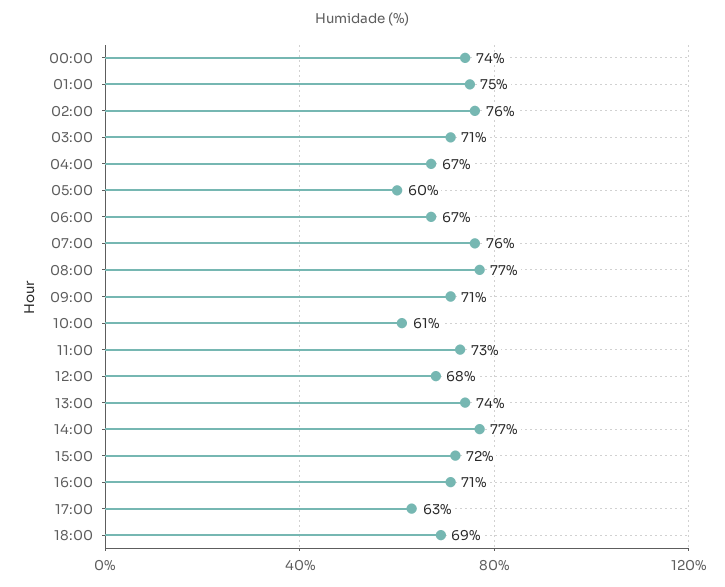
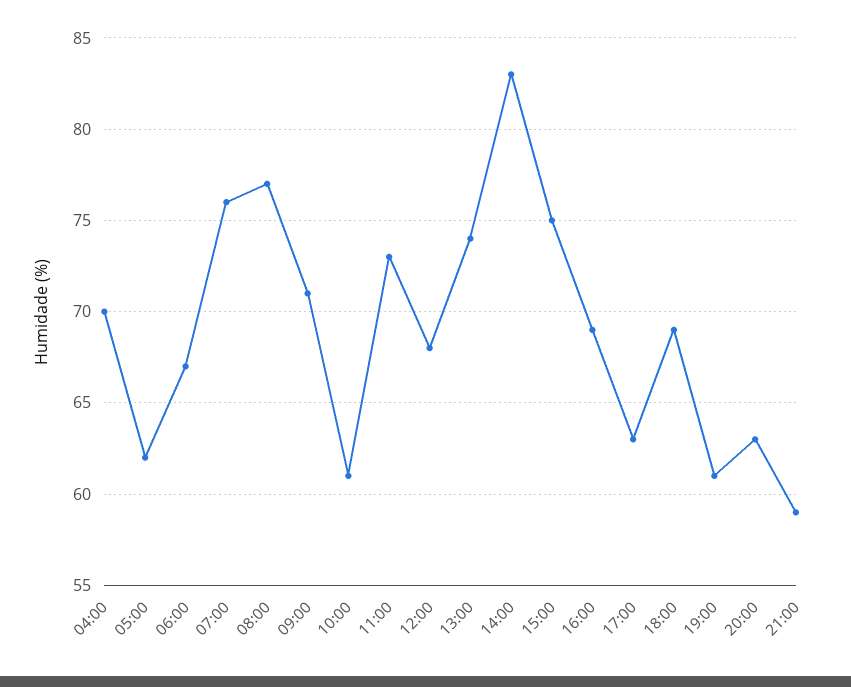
00:00: 74 -> none
01:00: 75 -> none
02:00: 76 -> none
03:00: 71 -> none
04:00: 67 -> 70
05:00: 60 -> 62
14:00: 77 -> 83
15:00: 72 -> 75
16:00: 71 -> 69
19:00: none -> 61
20:00: none -> 63
21:00: none -> 59

